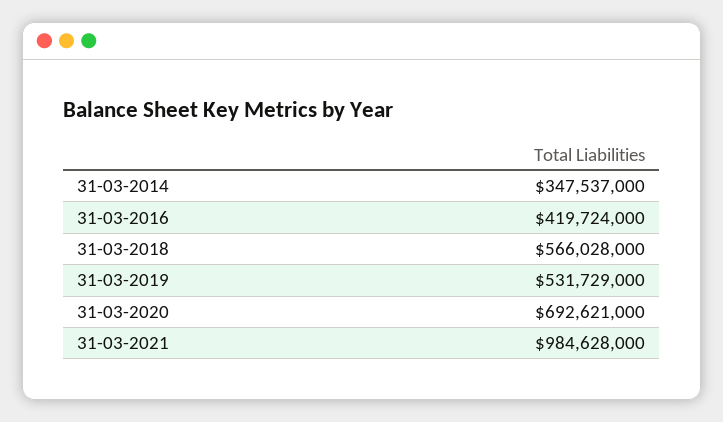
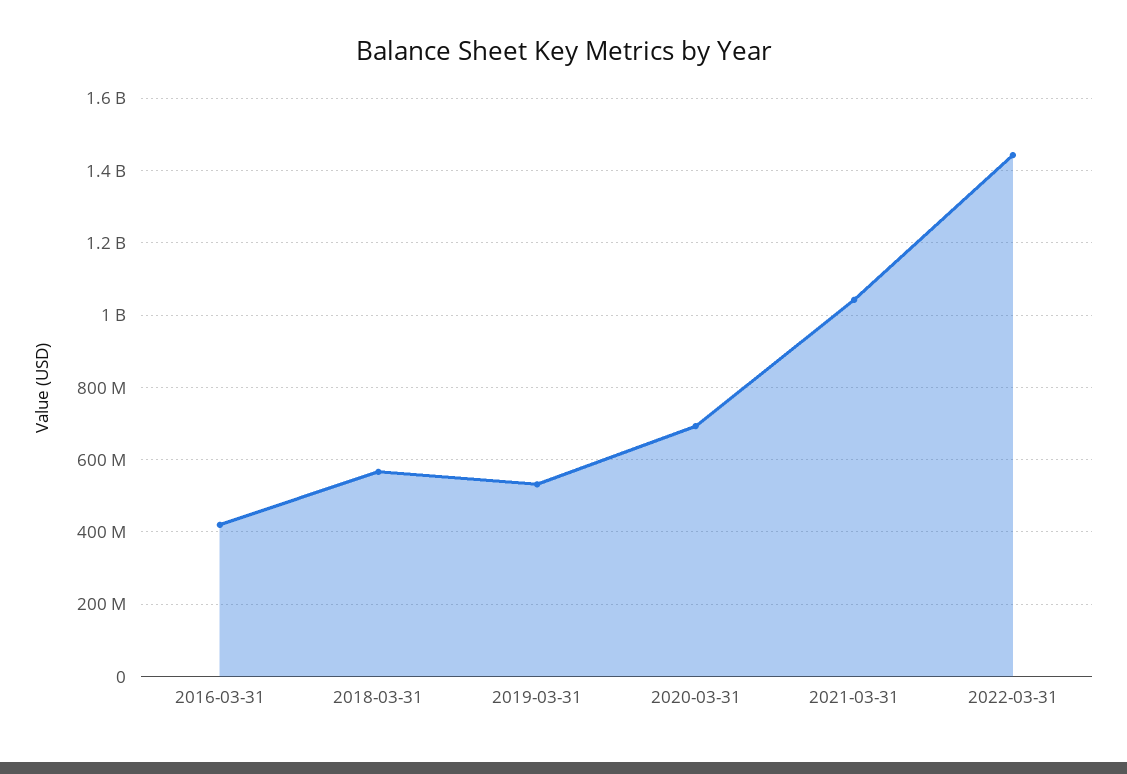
31-03-2014: 347537000 -> none
31-03-2021: 984628000 -> 1040000000
2022-03-31: none -> 1440000000

